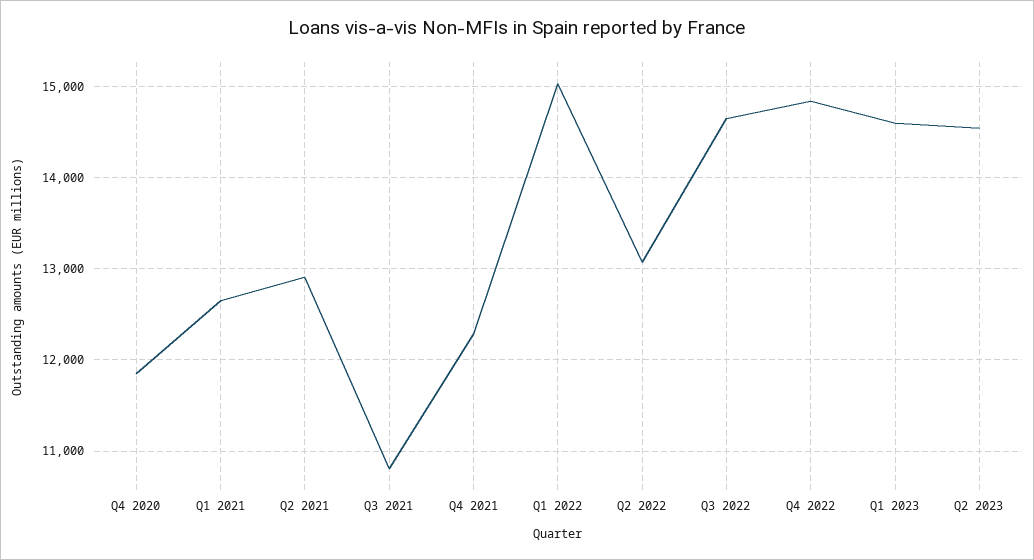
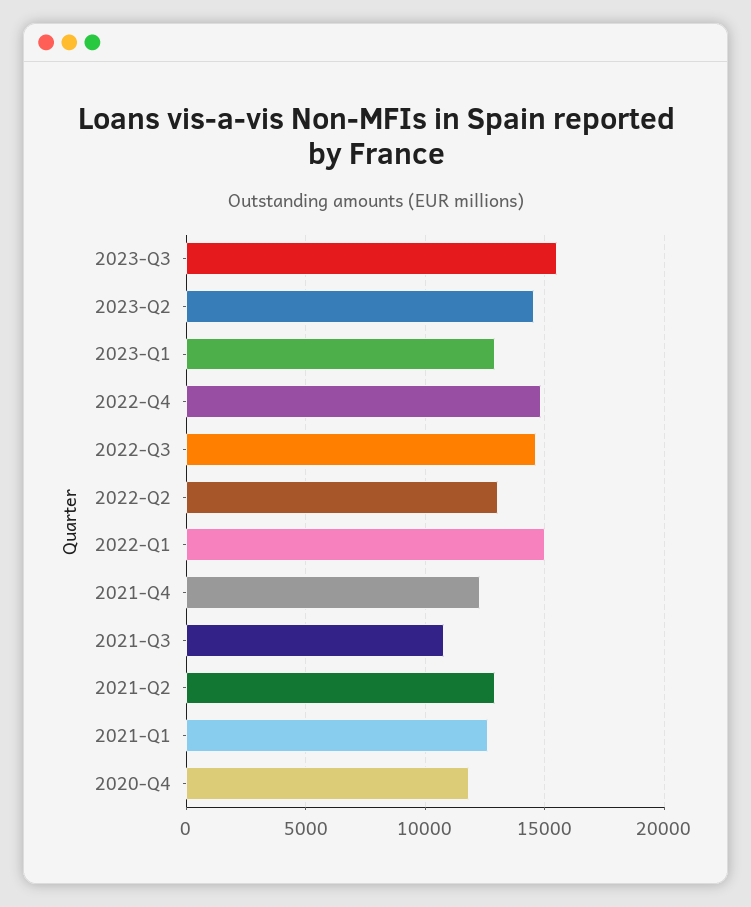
Q1 2023: 14600 -> 13000
2023-Q3: none -> 15500

